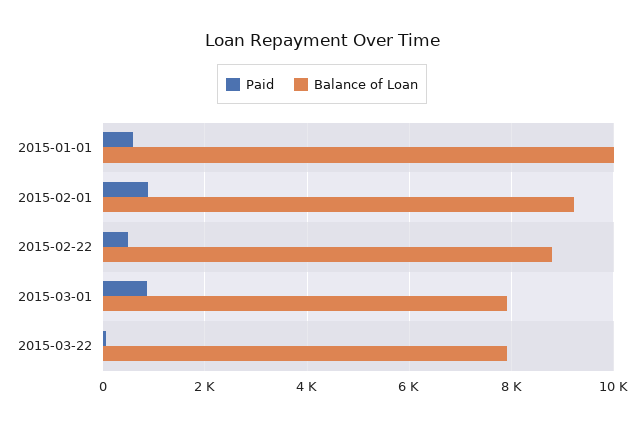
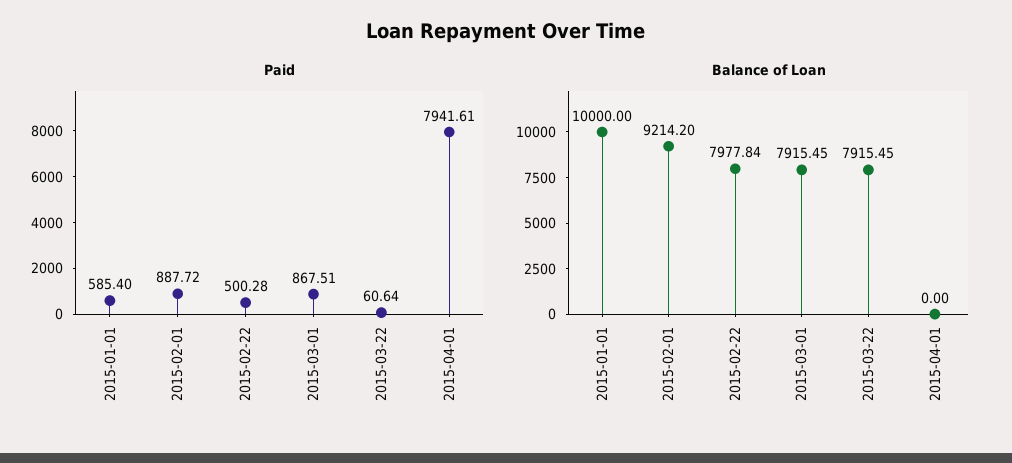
Balance of Loan, 2015-02-22: 8800 -> 7977.84
Paid, 2015-04-01: none -> 7941.61
Balance of Loan, 2015-04-01: none -> 0

